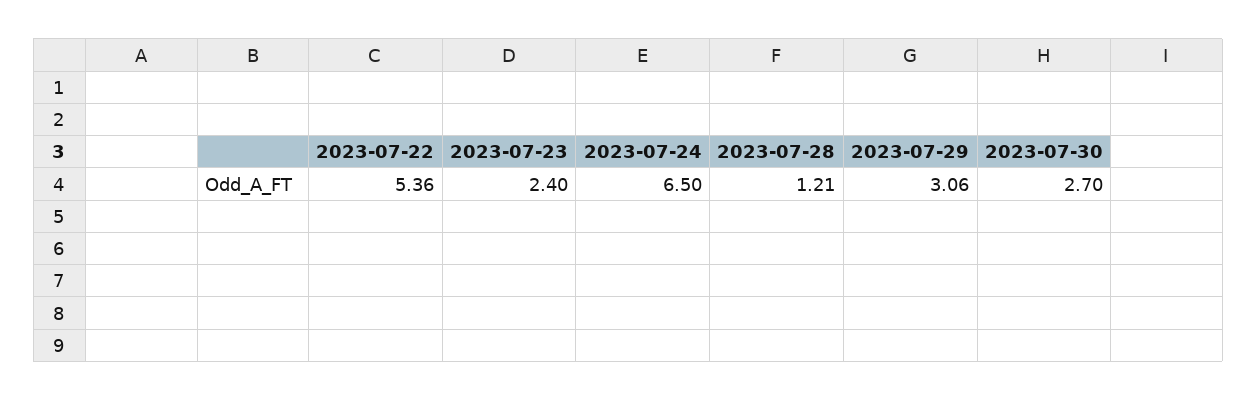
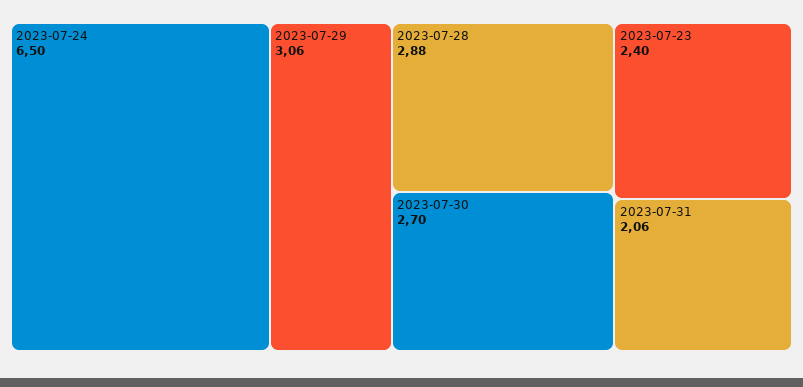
2023-07-22: 5.36 -> none
2023-07-28: 1.21 -> 2.88
2023-07-31: none -> 2.06

